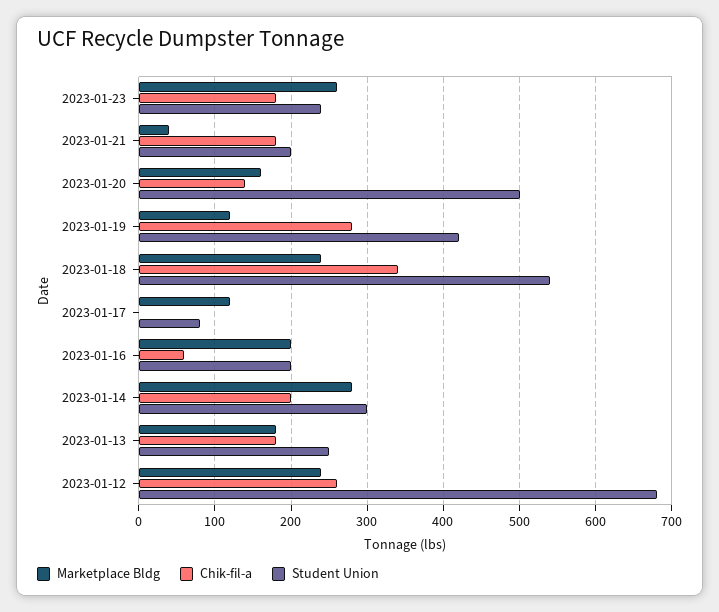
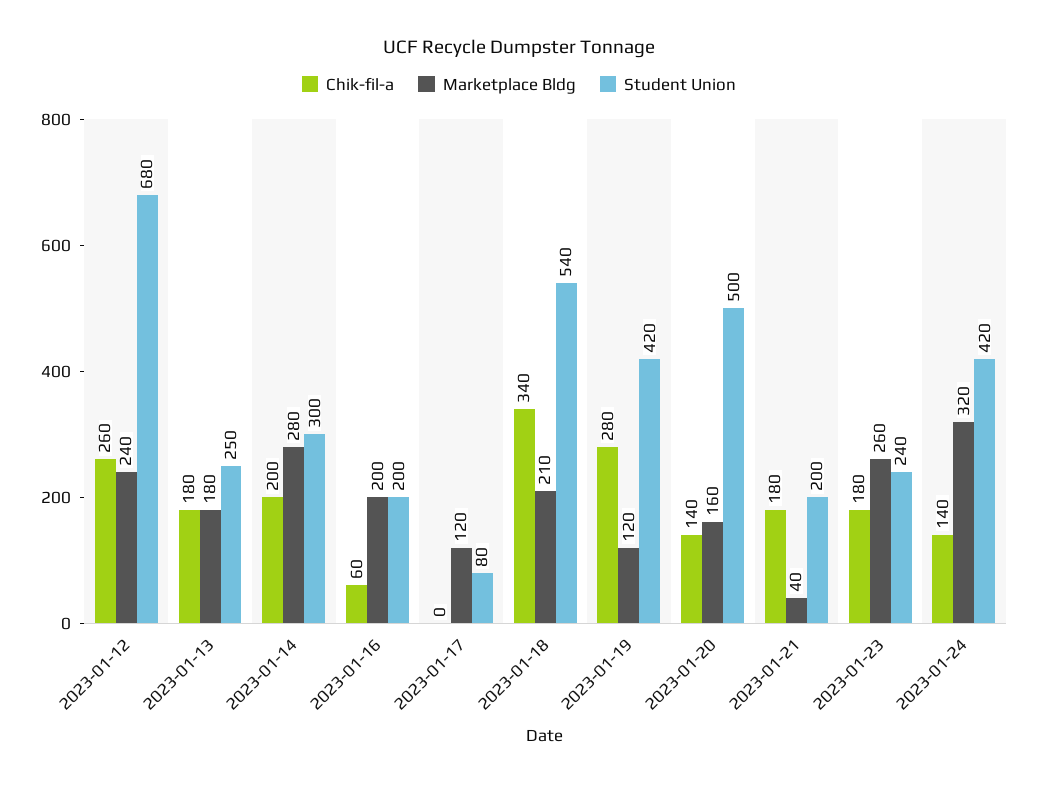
Marketplace Bldg, 2023-01-18: 240 -> 210
Chik-fil-a, 2023-01-24: none -> 140
Marketplace Bldg, 2023-01-24: none -> 320
Student Union, 2023-01-24: none -> 420

